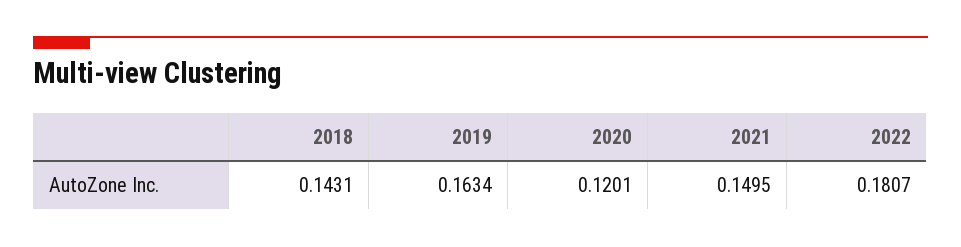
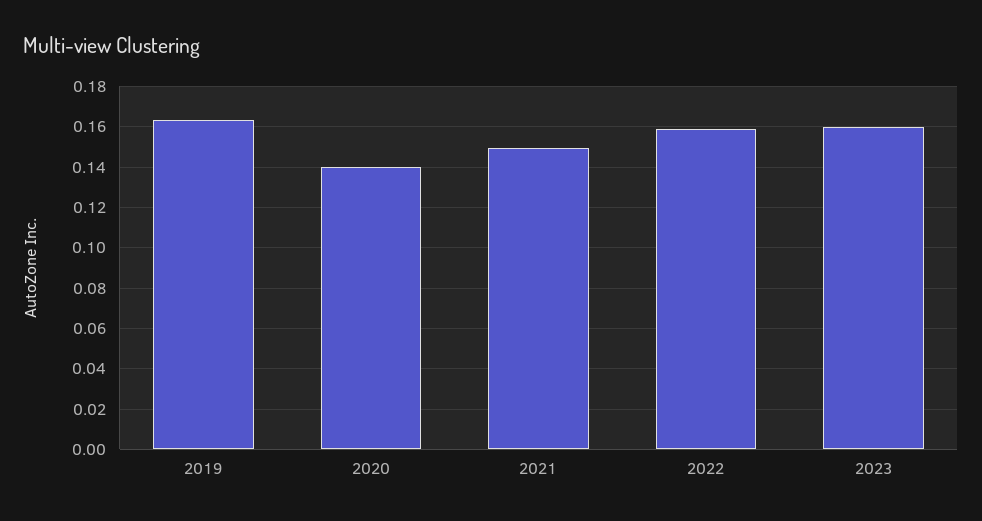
2018: 0.1431 -> none
2020: 0.1201 -> 0.14
2022: 0.1807 -> 0.16
2023: none -> 0.16

